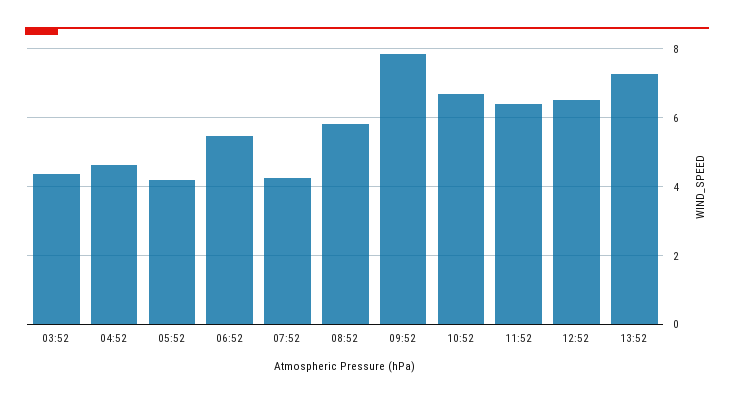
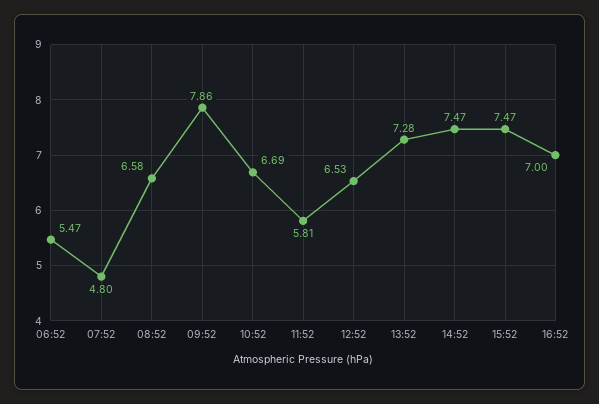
03:52: 4.4 -> none
04:52: 4.6 -> none
05:52: 4.2 -> none
07:52: 4.2 -> 4.8
08:52: 5.8 -> 6.58
11:52: 6.4 -> 5.81
14:52: none -> 7.47
15:52: none -> 7.47
16:52: none -> 7

